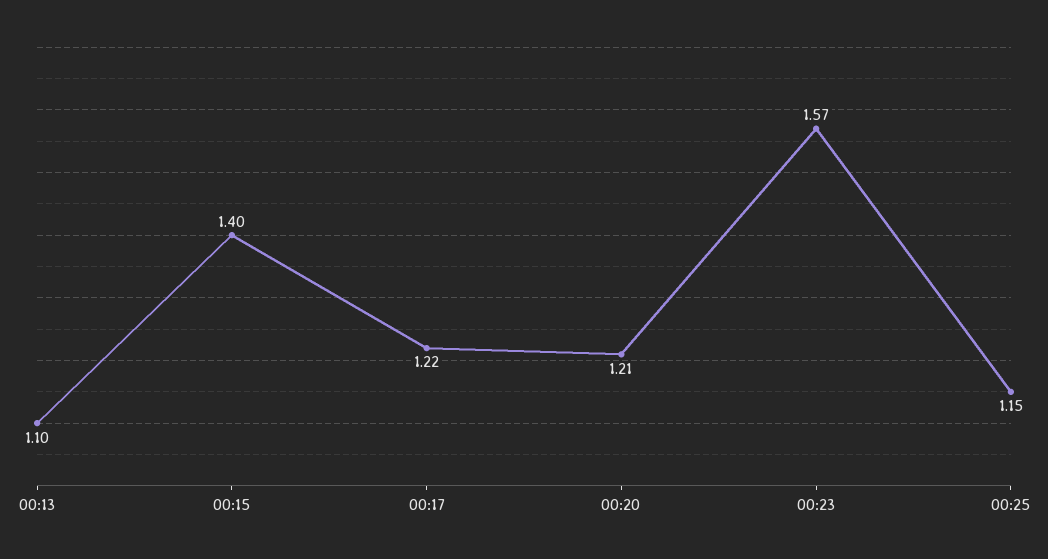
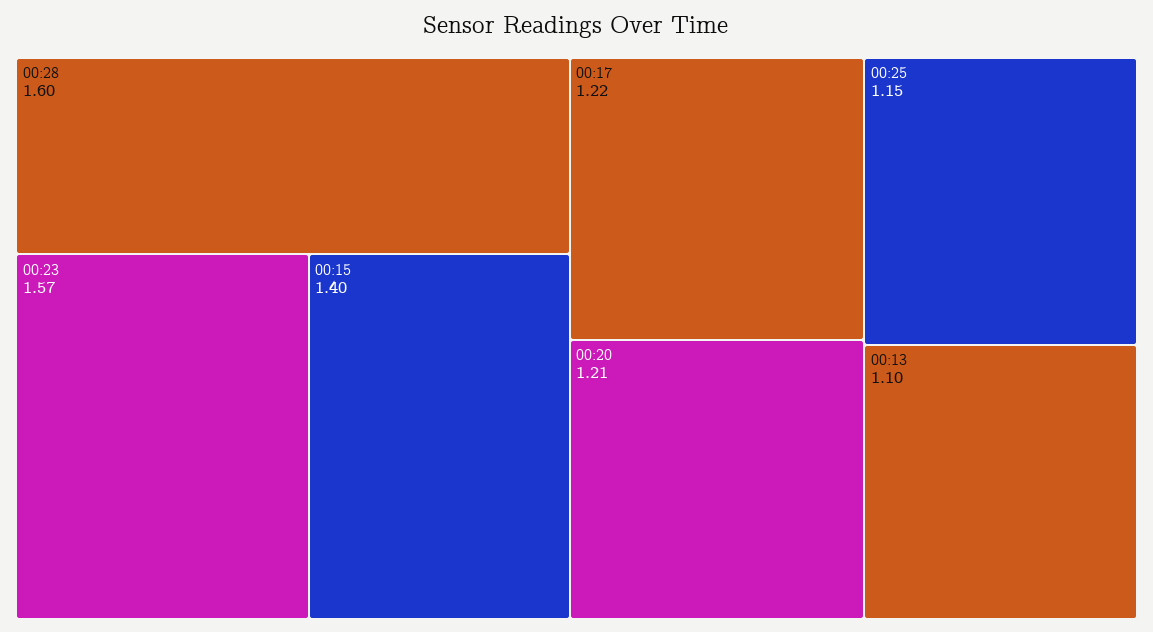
00:28: none -> 1.6

